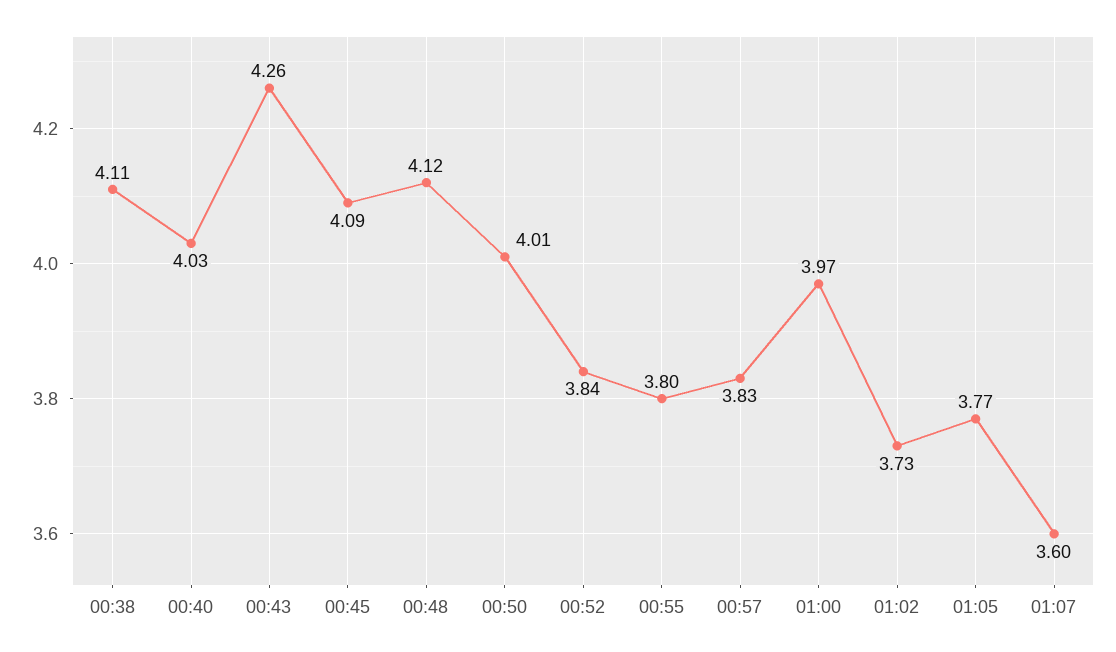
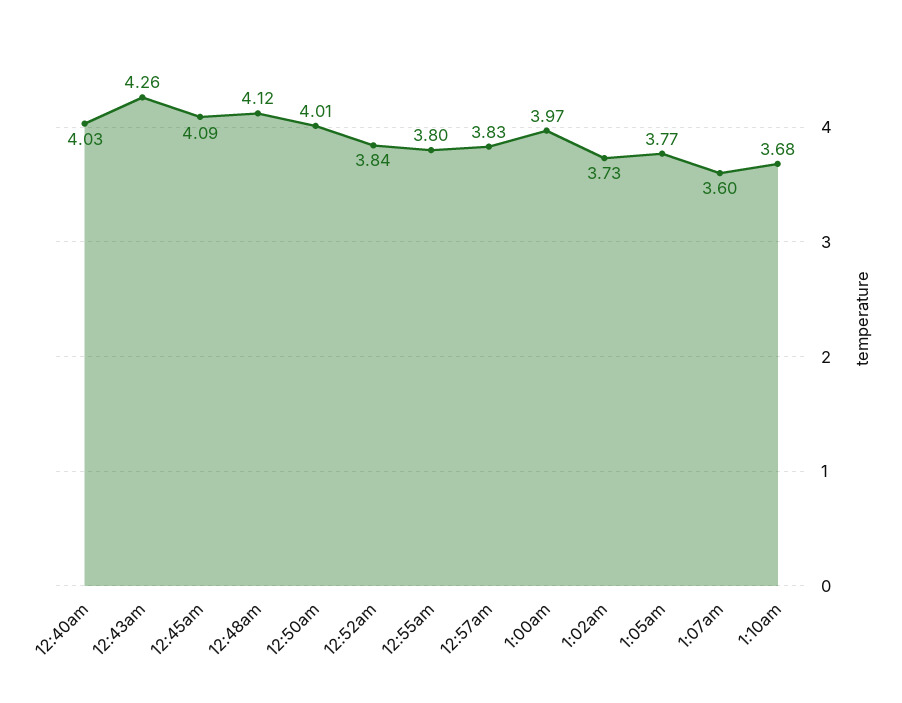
00:38: 4.11 -> none
1:10am: none -> 3.68

